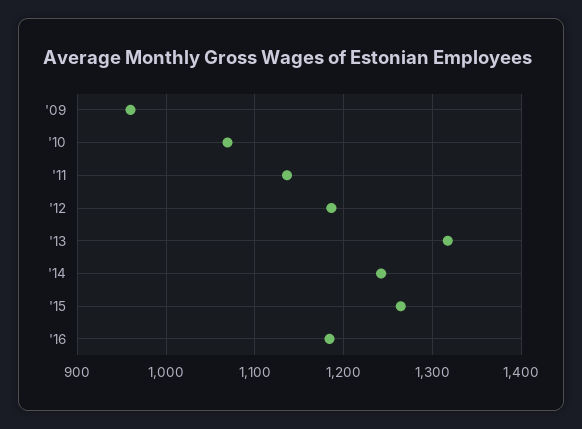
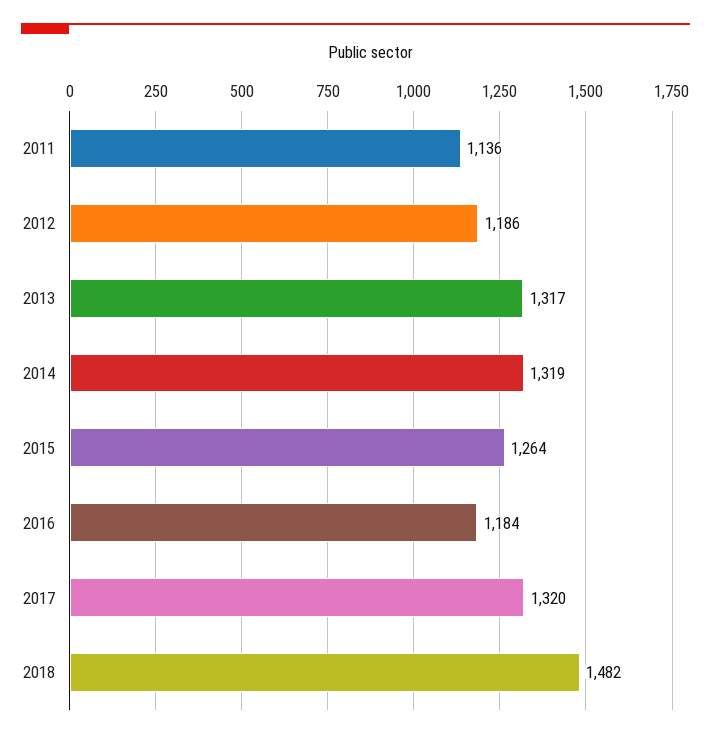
'09: 960 -> none
'10: 1070 -> none
'14: 1240 -> 1319
2017: none -> 1320
2018: none -> 1482

